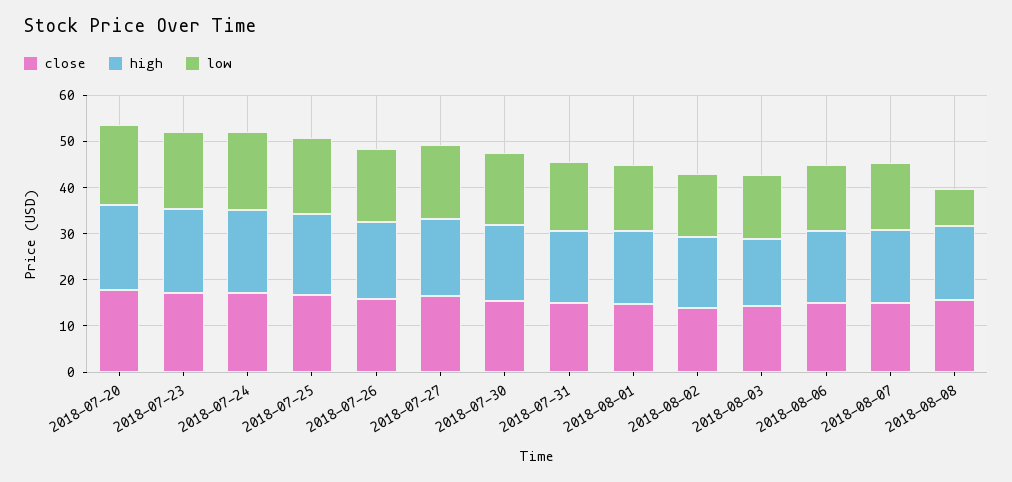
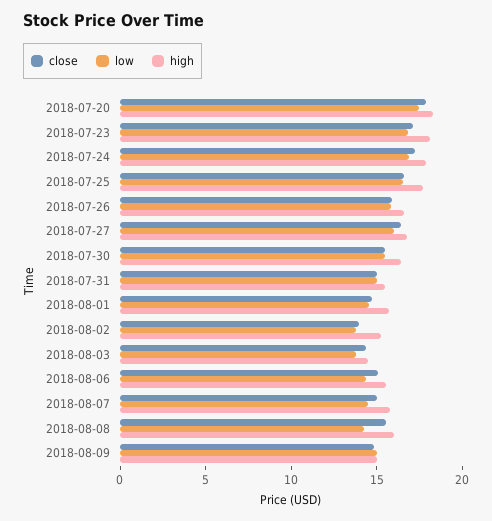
low, 2018-08-08: 8 -> 14
close, 2018-08-09: none -> 15
low, 2018-08-09: none -> 15
high, 2018-08-09: none -> 15

